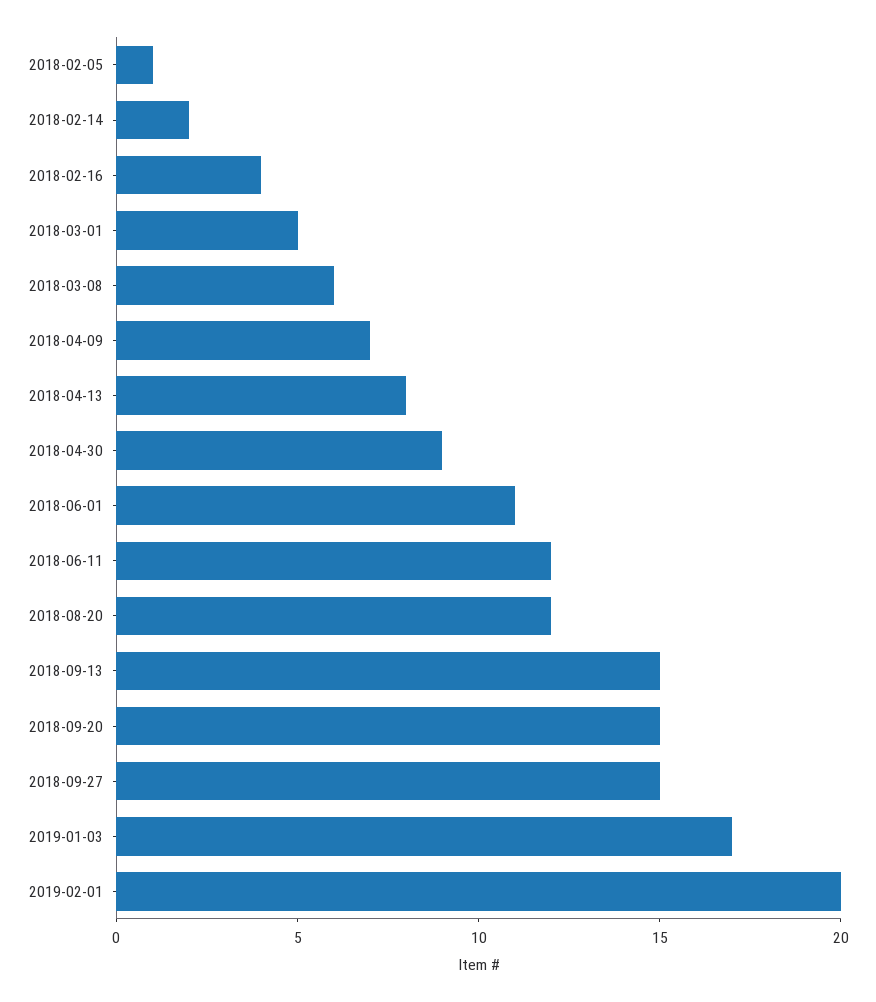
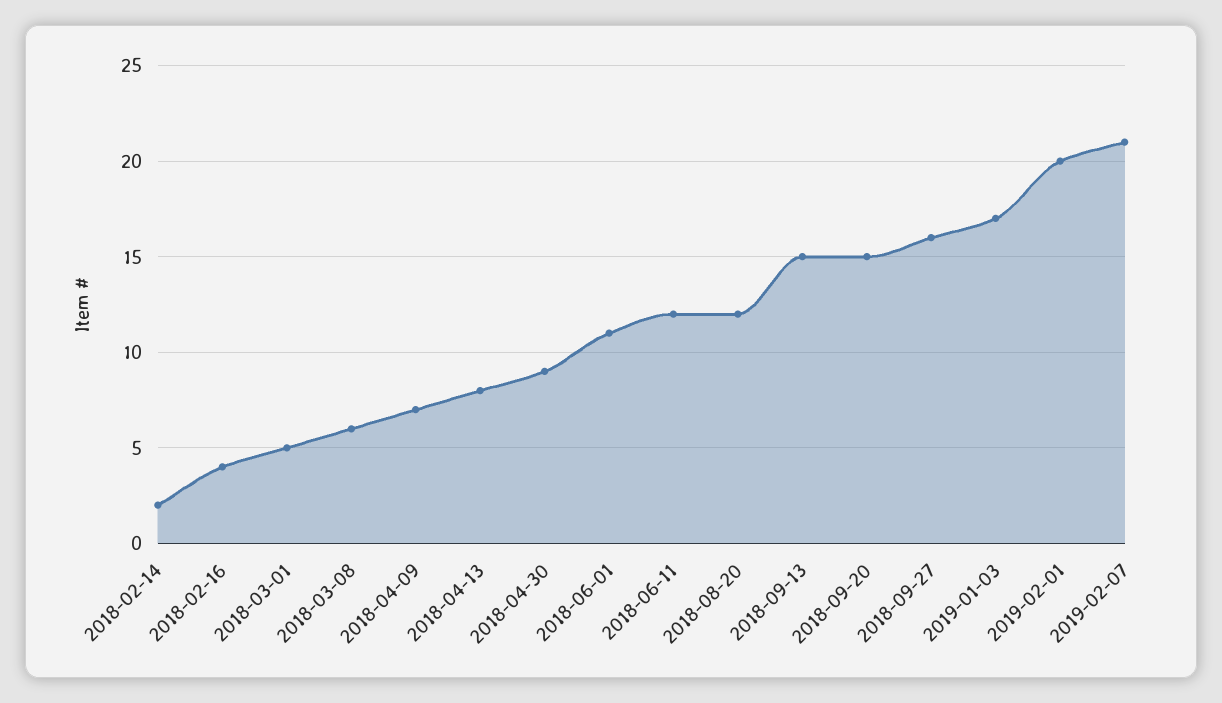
2018-02-05: 1 -> none
2018-09-27: 15 -> 16
2019-02-07: none -> 21

